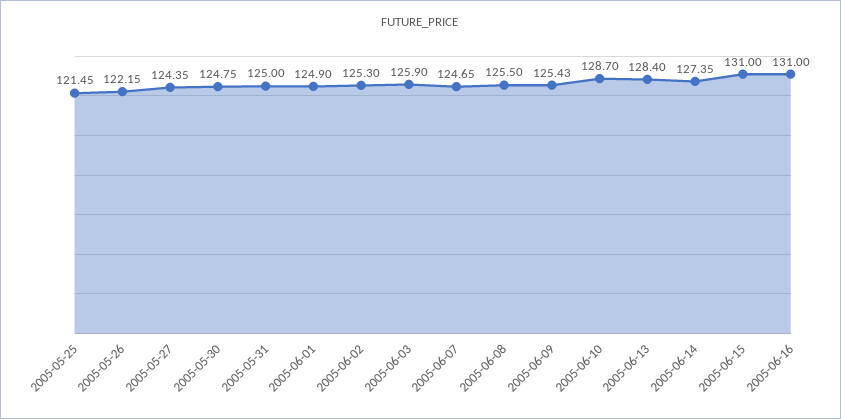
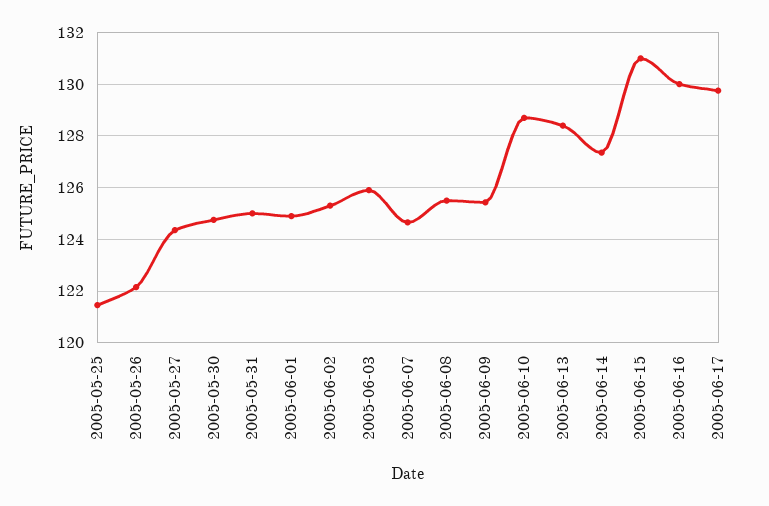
2005-06-16: 131 -> 130
2005-06-17: none -> 129.75

